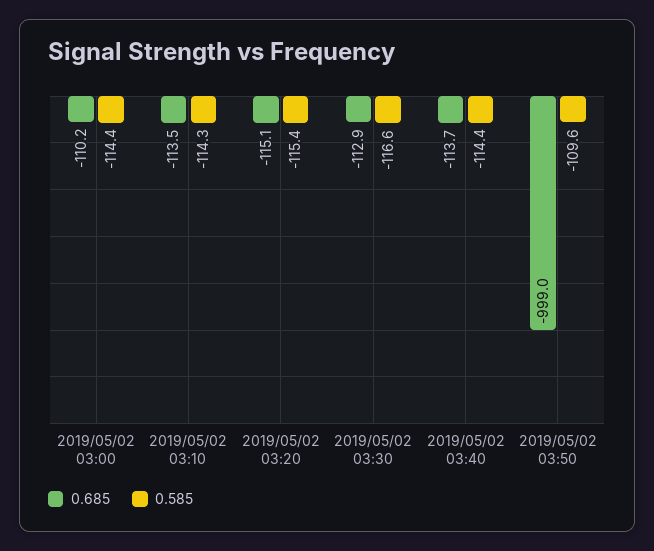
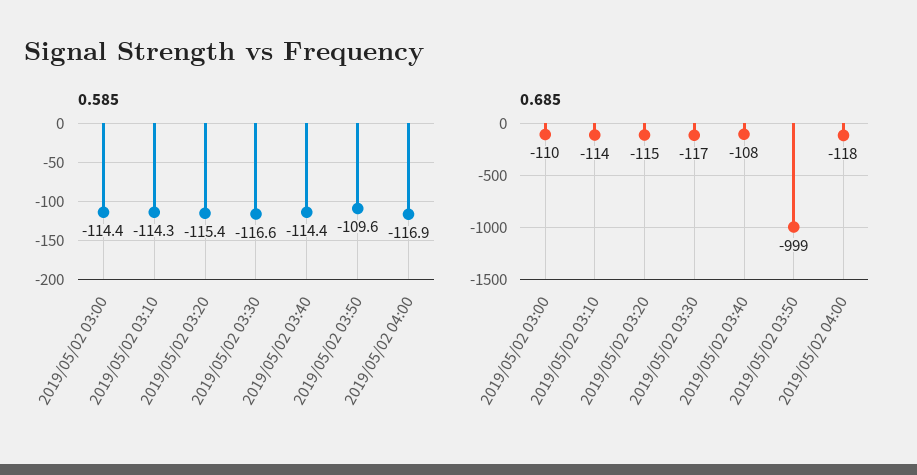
0.685, 2019/05/02 03:30: -112.9 -> -117
0.685, 2019/05/02 03:40: -113.7 -> -108
0.585, 2019/05/02 04:00: none -> -116.9
0.685, 2019/05/02 04:00: none -> -118

